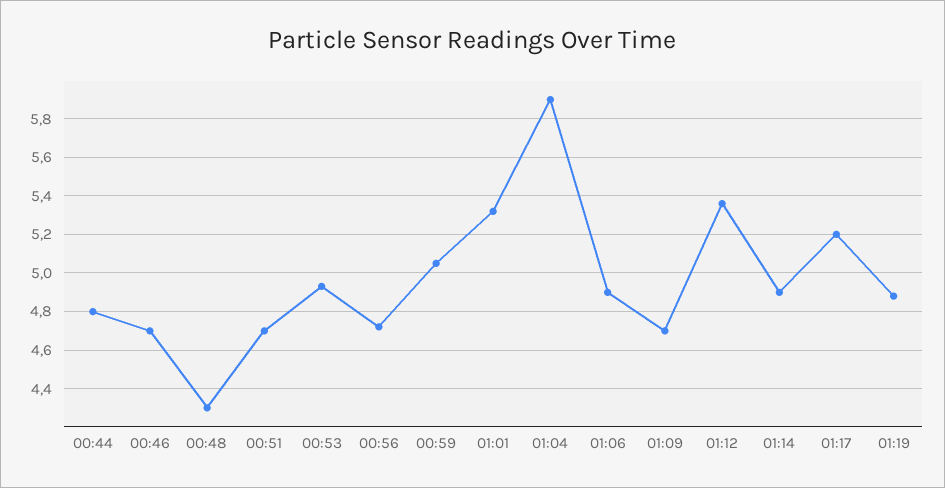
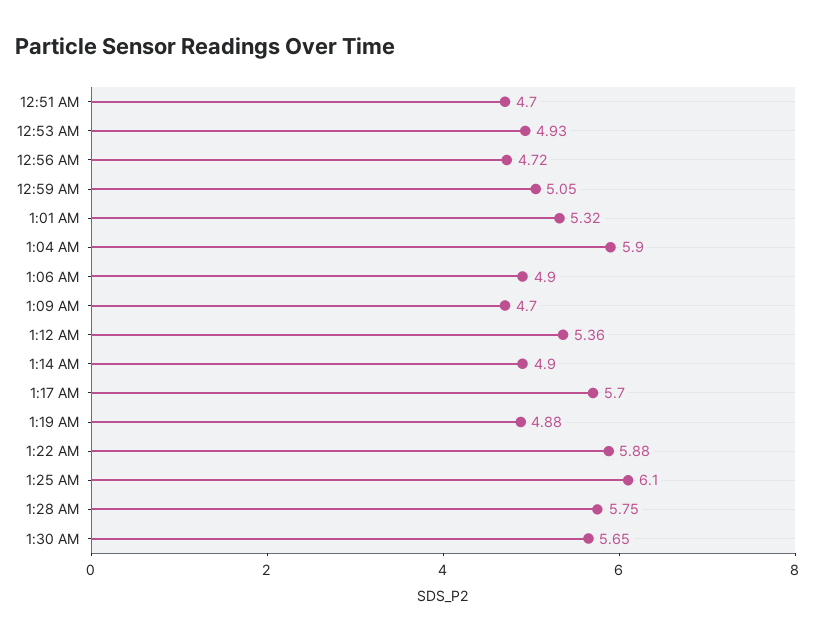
00:44: 4.8 -> none
00:46: 4.7 -> none
00:48: 4.3 -> none
01:17: 5.2 -> 5.7
1:22 AM: none -> 5.88
1:25 AM: none -> 6.1
1:28 AM: none -> 5.75
1:30 AM: none -> 5.65

